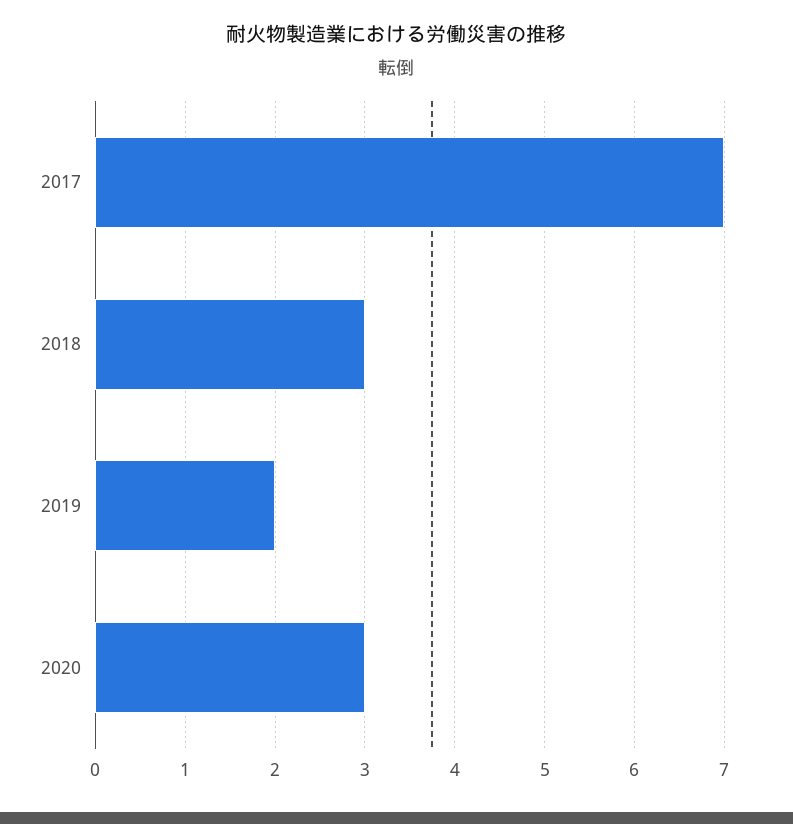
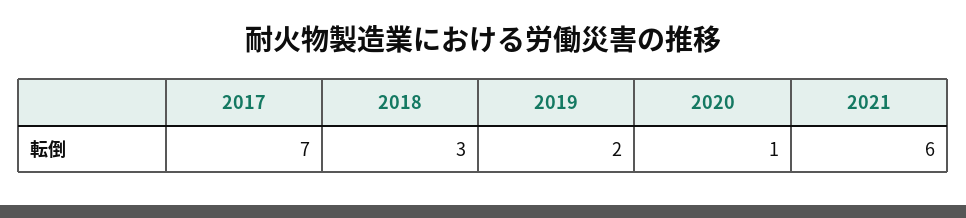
2020: 3 -> 1
2021: none -> 6

